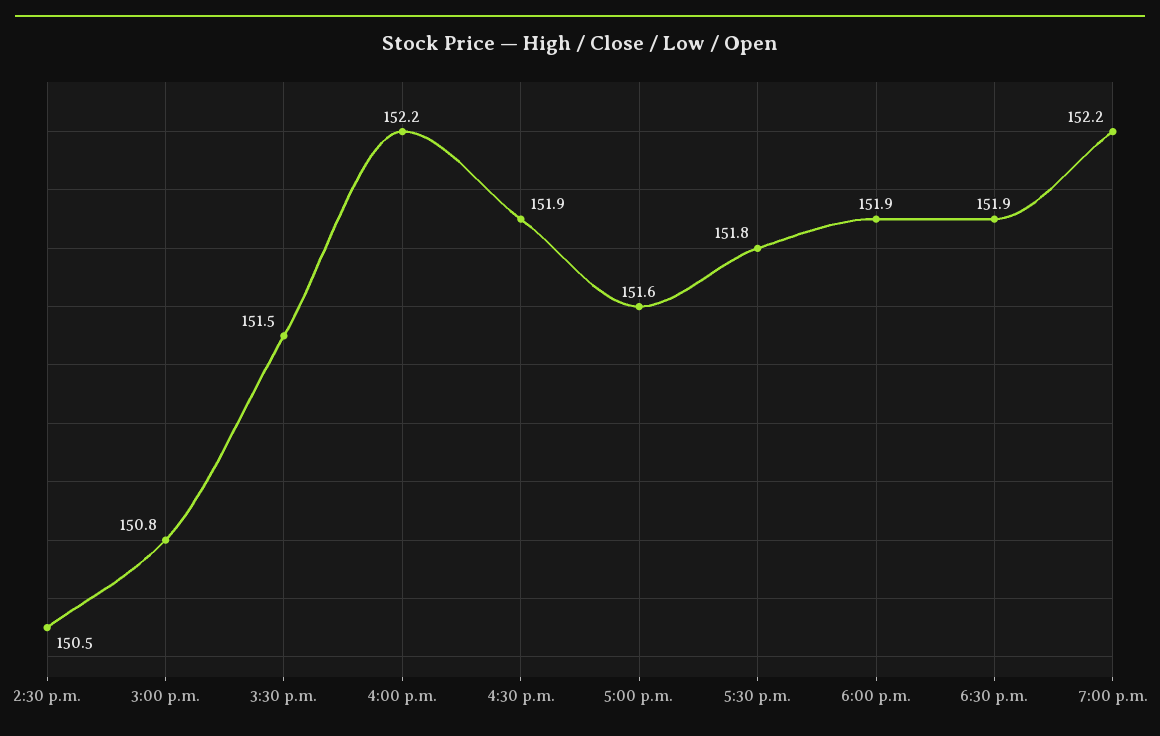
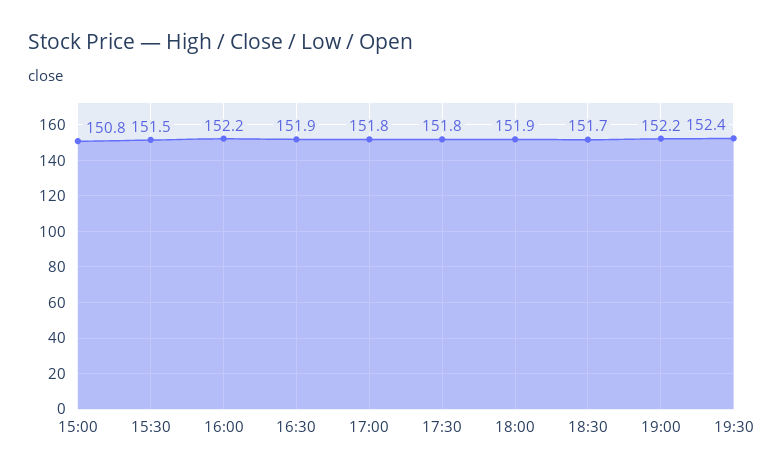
2:30 p.m.: 150.5 -> none
5:00 p.m.: 151.6 -> 151.8
6:30 p.m.: 151.9 -> 151.7
19:30: none -> 152.4

